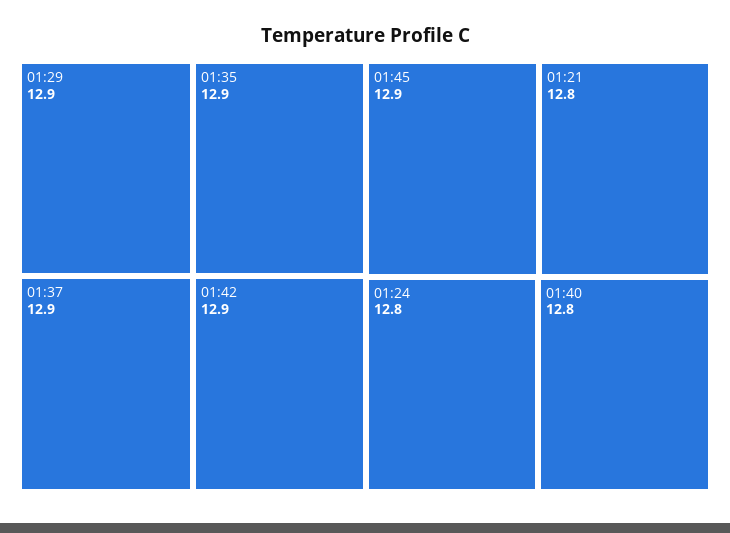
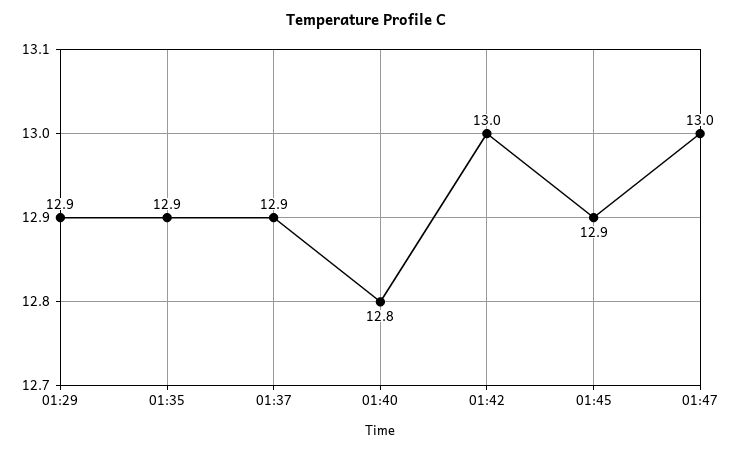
01:42: 12.9 -> 13
01:21: 12.8 -> none
01:24: 12.8 -> none
01:47: none -> 13

